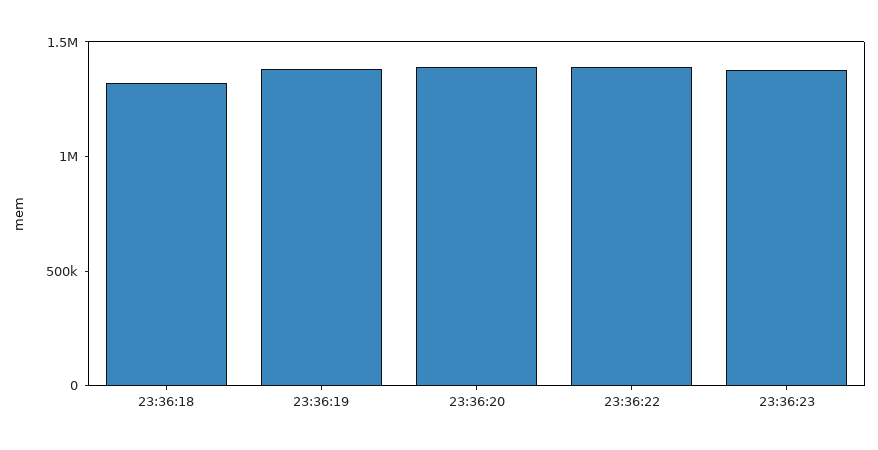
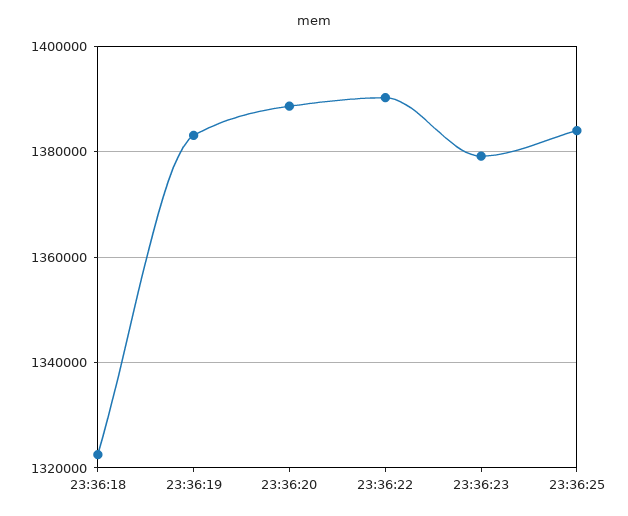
23:36:25: none -> 1384000

